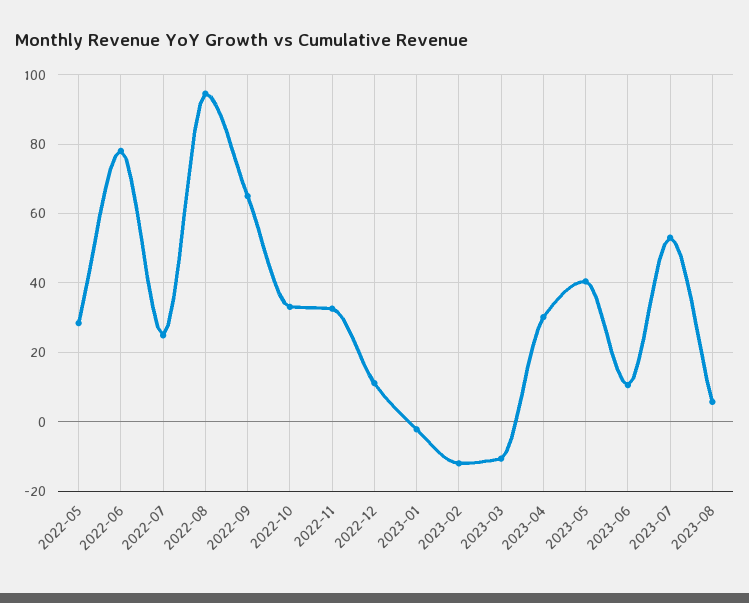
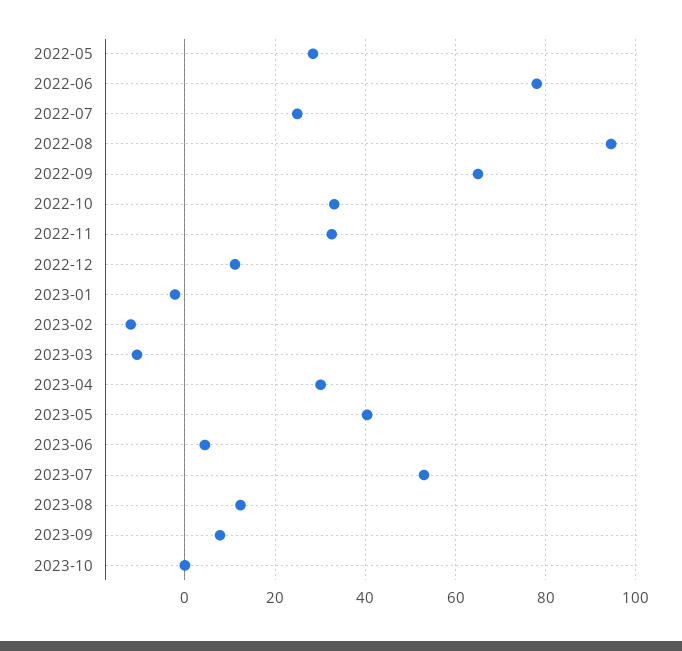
2023-06: 10 -> 4
2023-08: 6 -> 12
2023-09: none -> 8
2023-10: none -> 0

